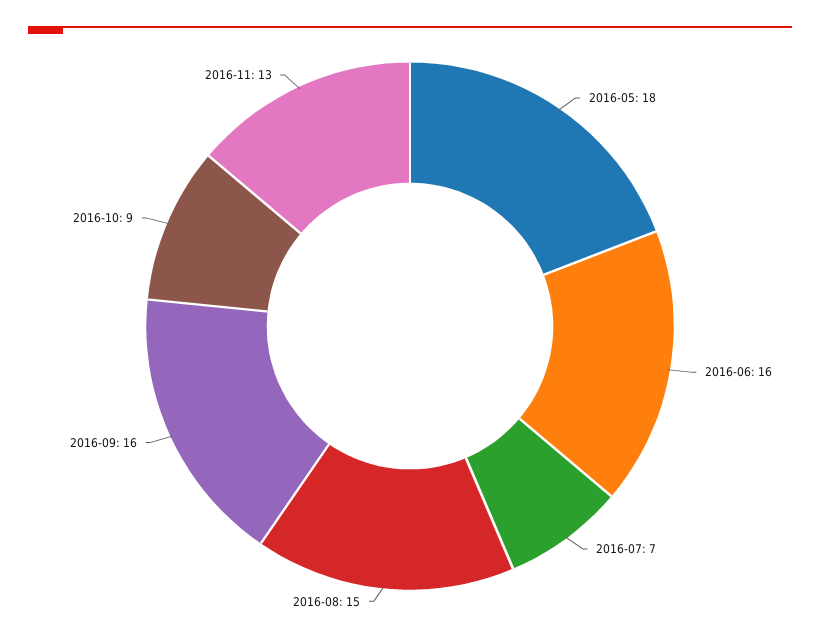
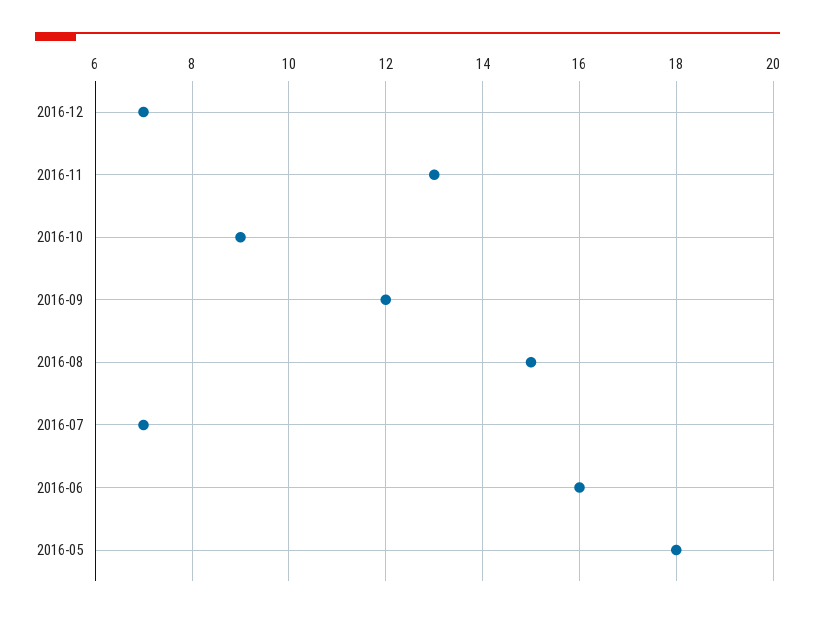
2016-09: 16 -> 12
2016-12: none -> 7

